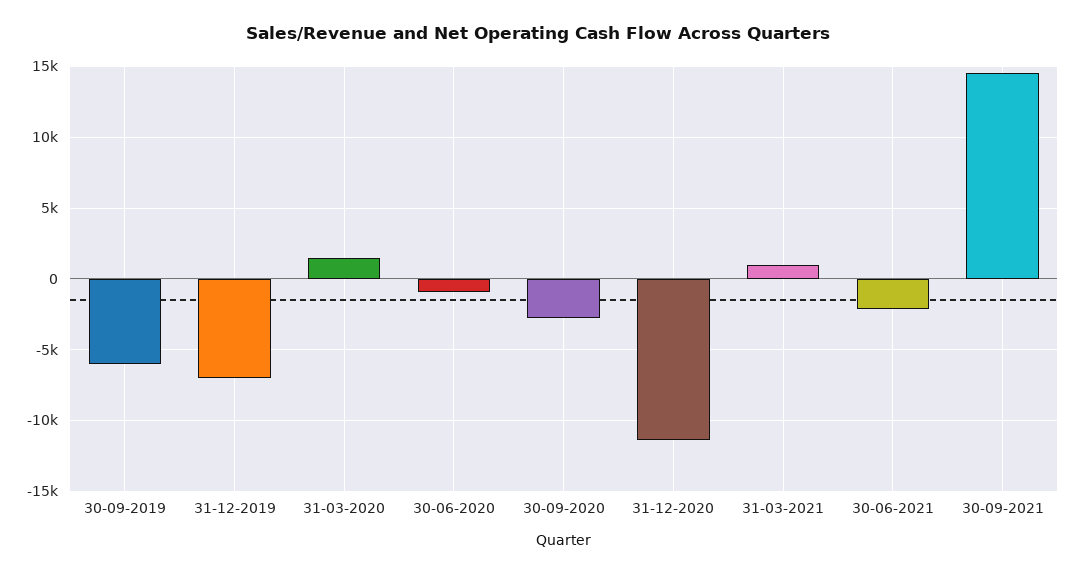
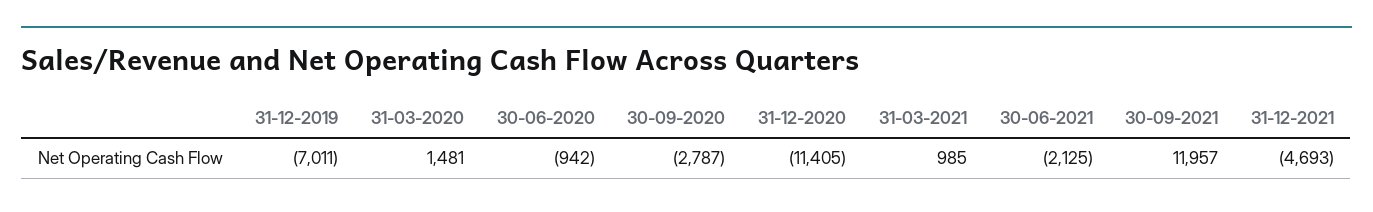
30-09-2019: -6000 -> none
30-09-2021: 14500 -> 11957
31-12-2021: none -> -4693

